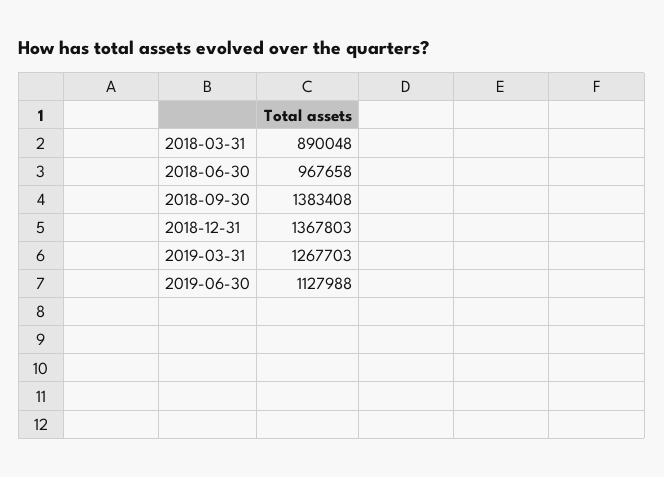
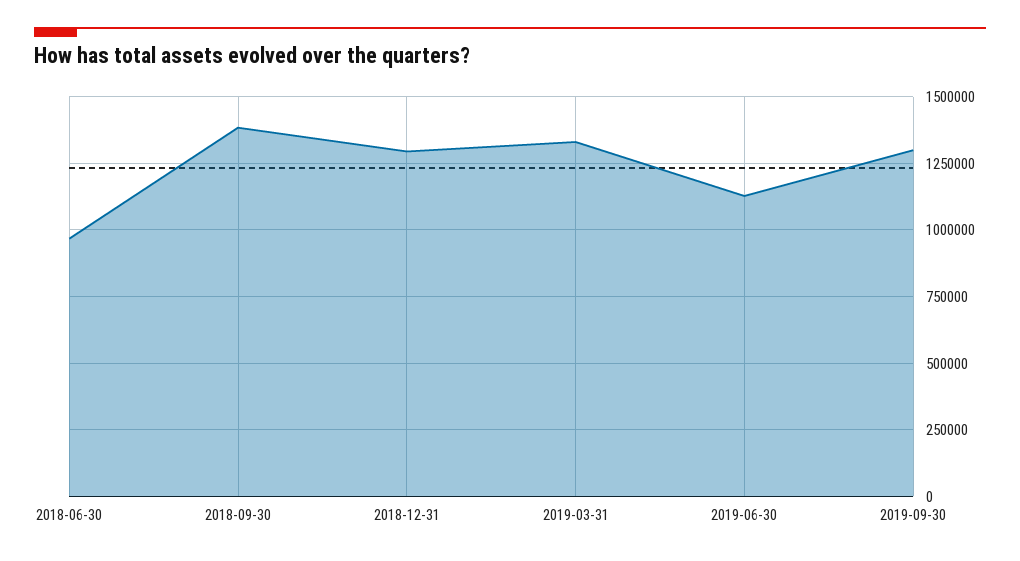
2018-03-31: 890048 -> none
2018-12-31: 1367803 -> 1300000
2019-03-31: 1267703 -> 1325000
2019-09-30: none -> 1300000

